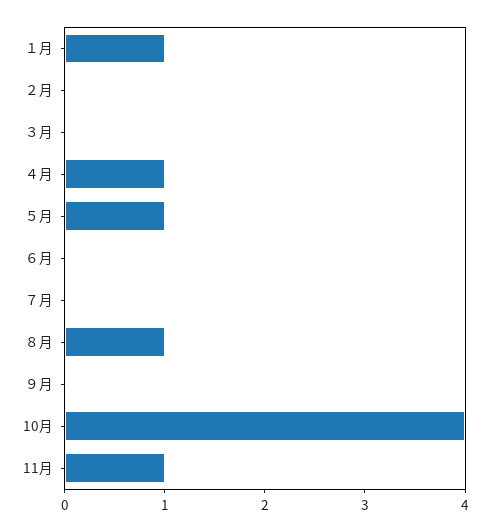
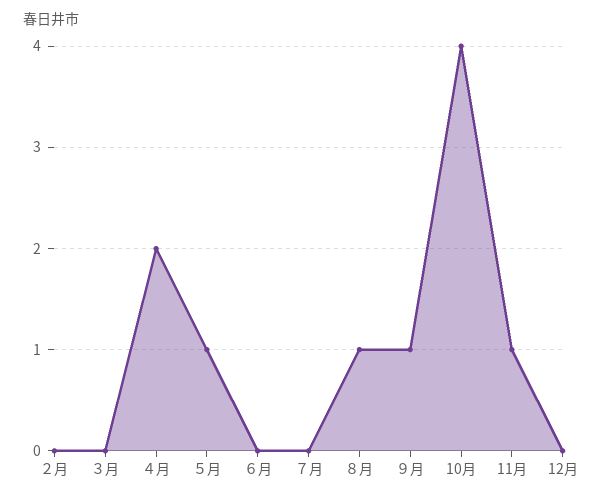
１月: 1 -> none
４月: 1 -> 2
９月: 0 -> 1
12月: none -> 0

